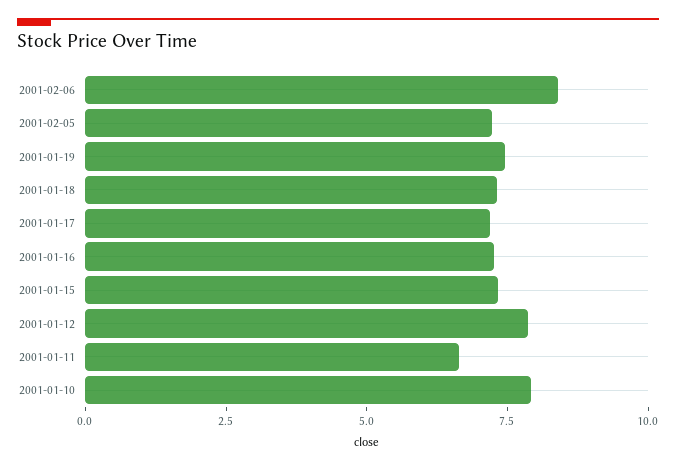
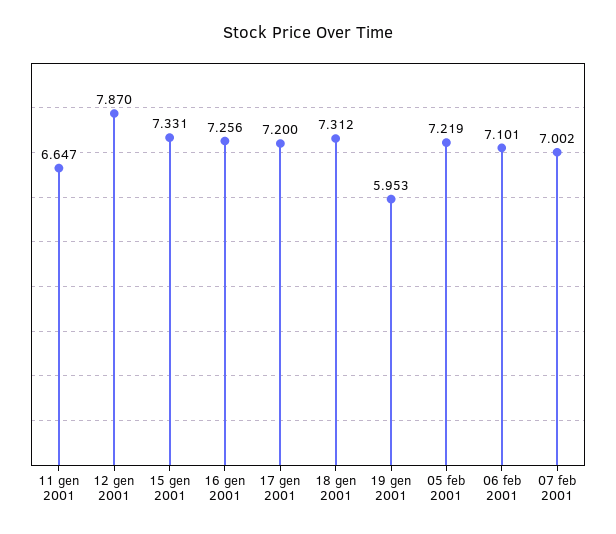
2001-02-06: 8.5 -> 7.101
2001-01-19: 7.5 -> 5.953
2001-01-10: 8 -> none
07 feb 2001: none -> 7.002

